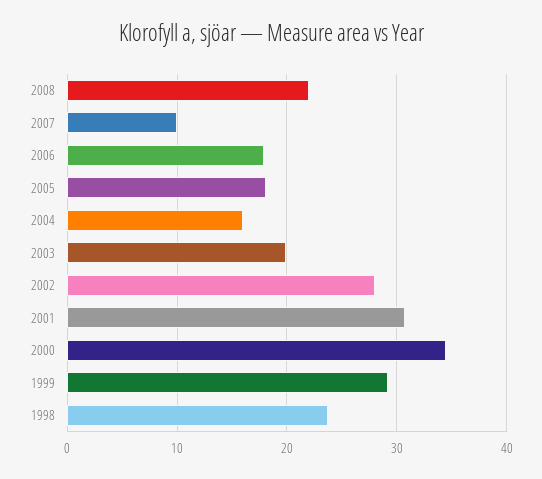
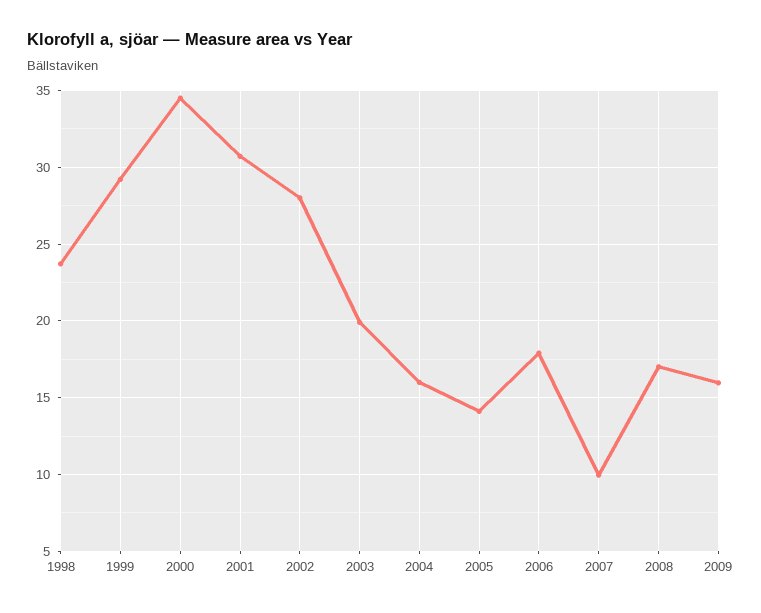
2008: 22 -> 17
2005: 18 -> 14
2009: none -> 16

